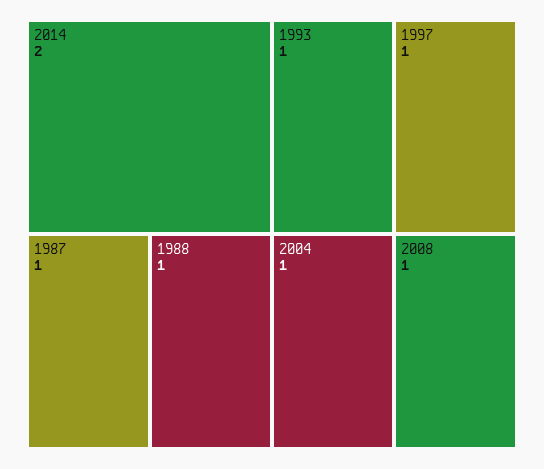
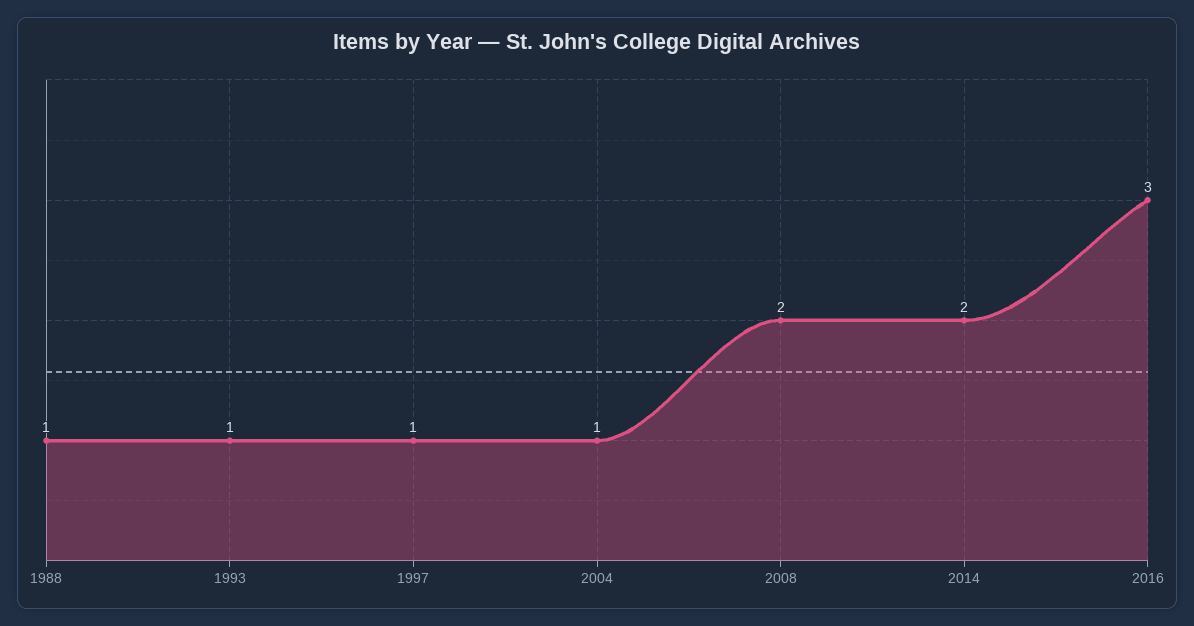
1987: 1 -> none
2008: 1 -> 2
2016: none -> 3

